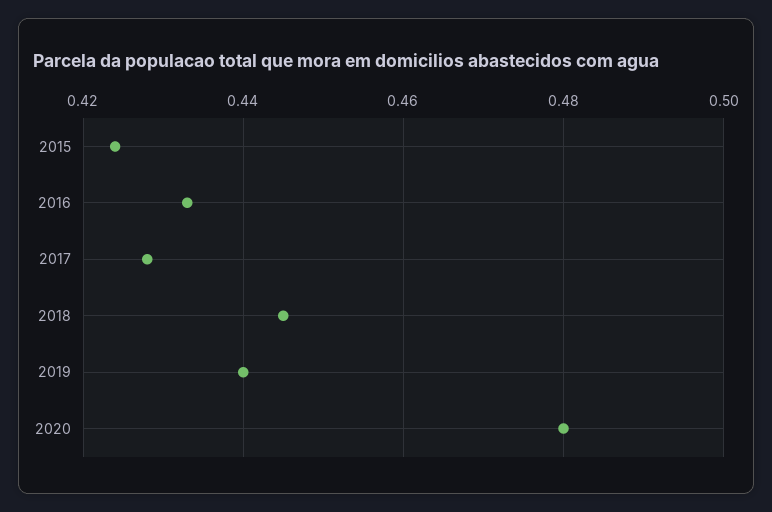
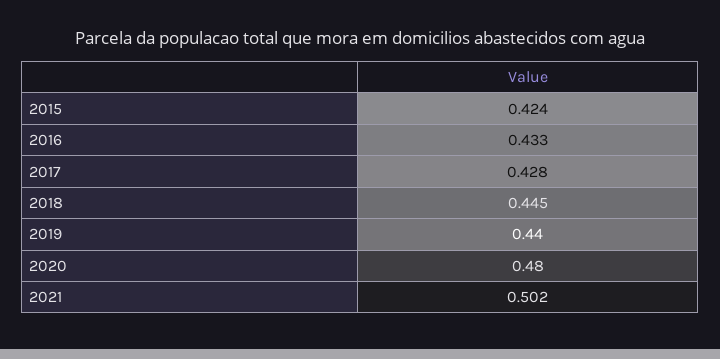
2021: none -> 0.502

